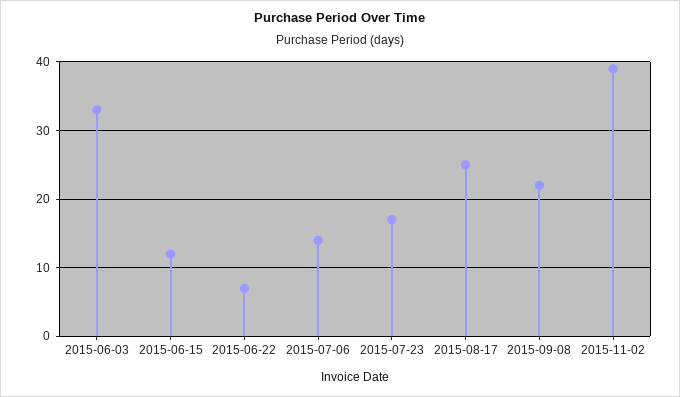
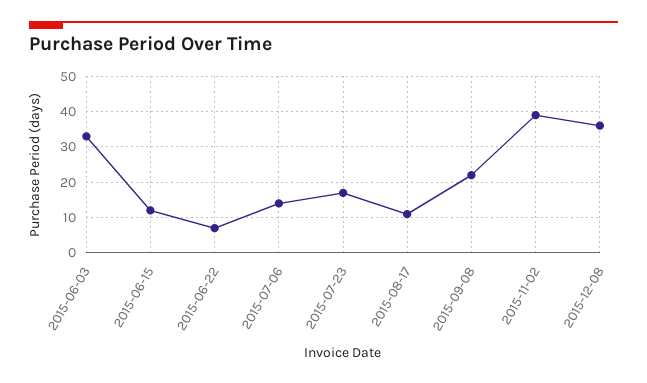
2015-08-17: 25 -> 10
2015-12-08: none -> 35

